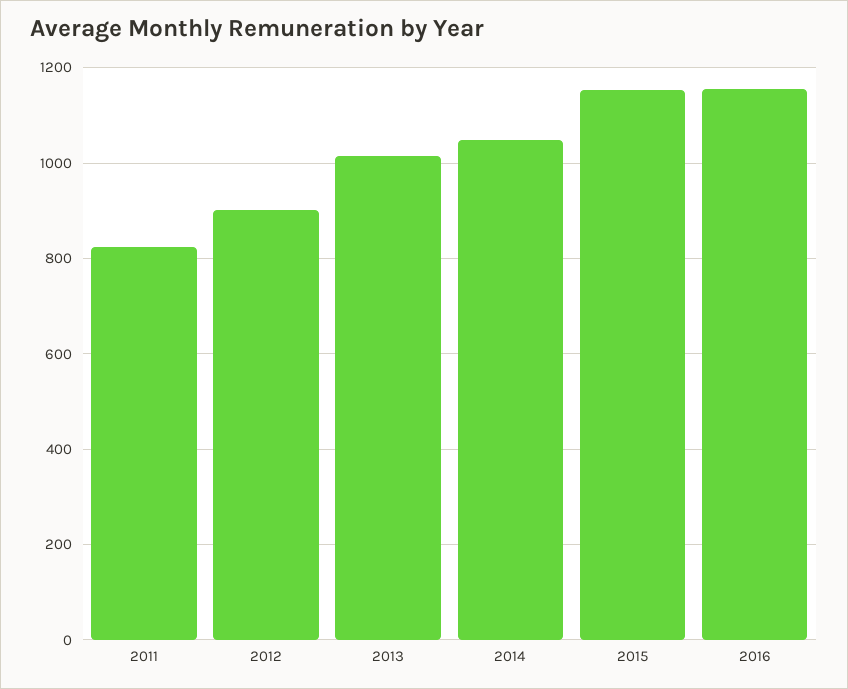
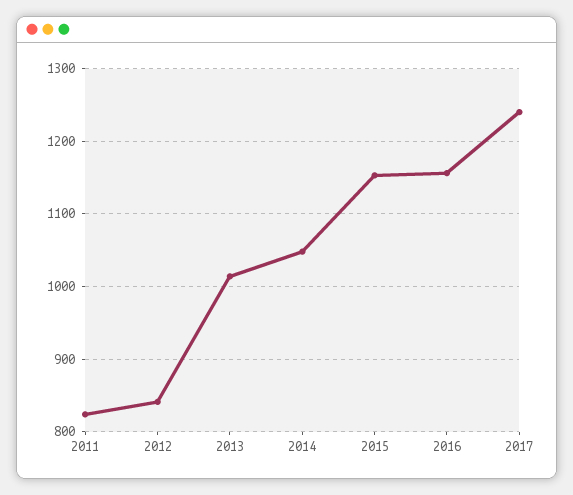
2012: 900 -> 840
2017: none -> 1240

